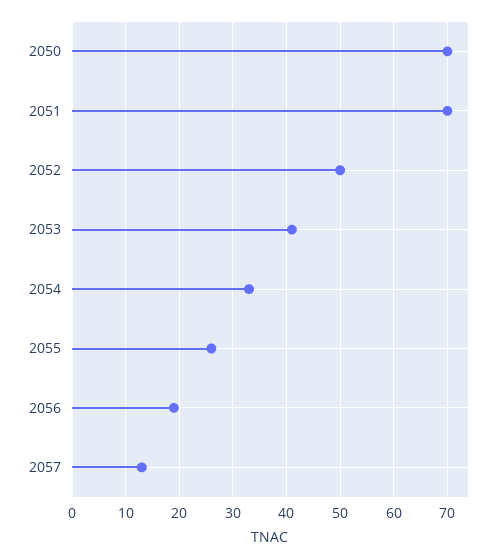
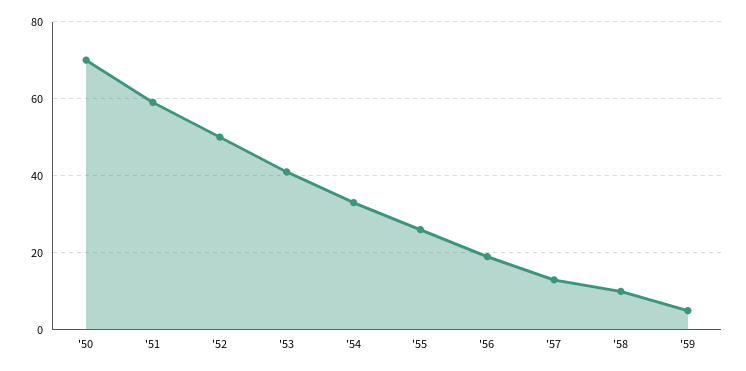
2051: 70 -> 60
'58: none -> 10
'59: none -> 5

